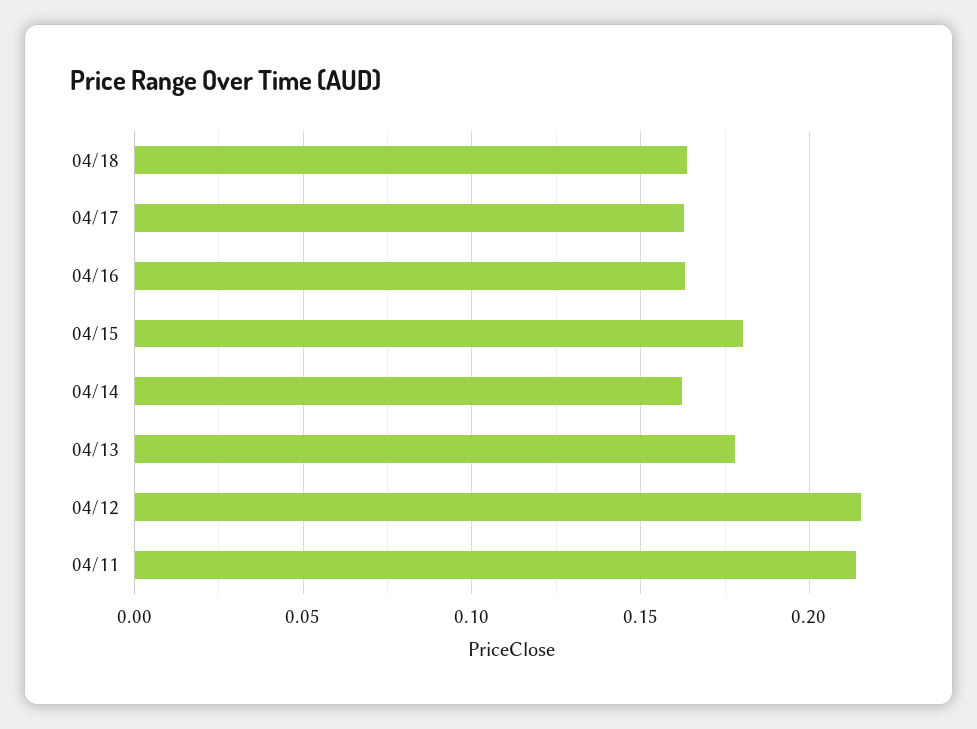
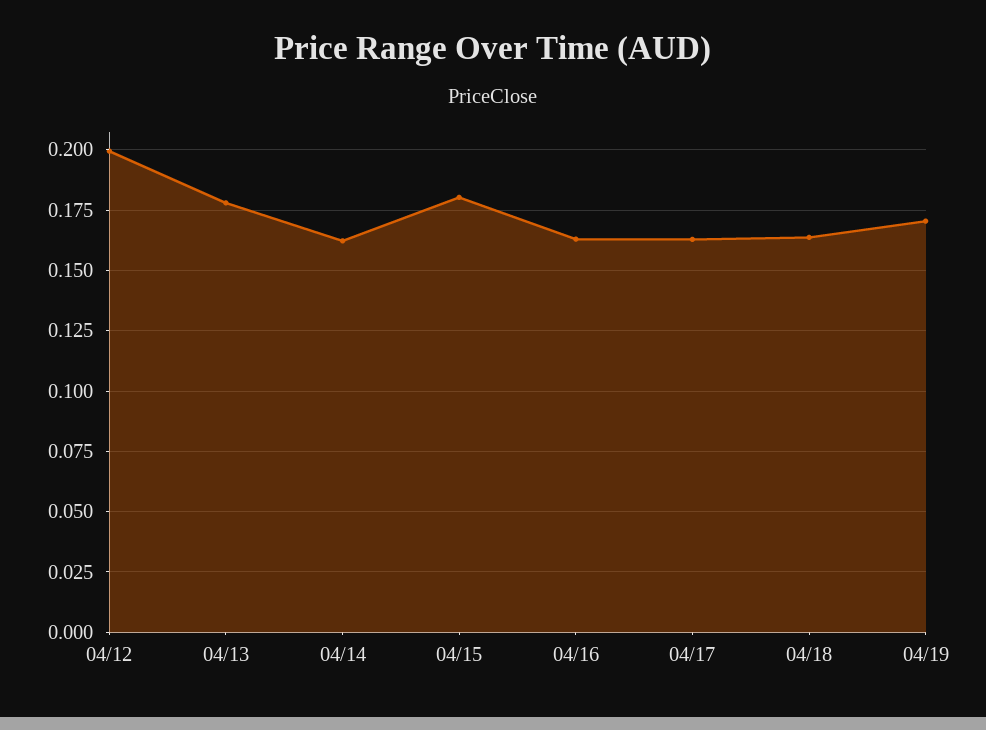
04/12: 0.215 -> 0.2
04/11: 0.215 -> none
04/19: none -> 0.17

